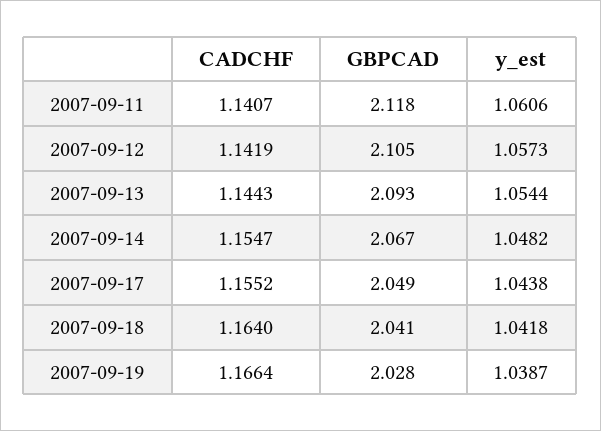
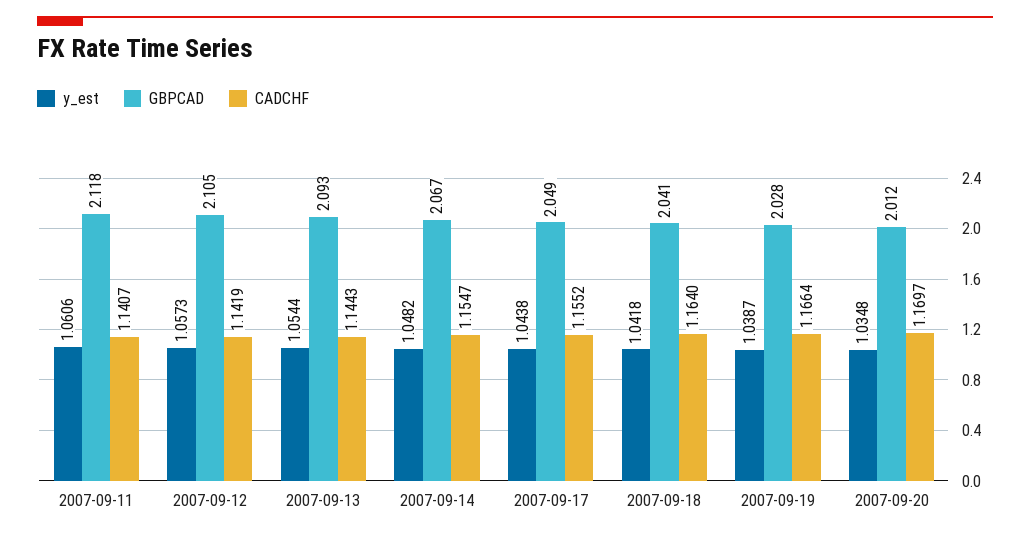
y_est, 2007-09-20: none -> 1.0348
GBPCAD, 2007-09-20: none -> 2.012
CADCHF, 2007-09-20: none -> 1.1697

